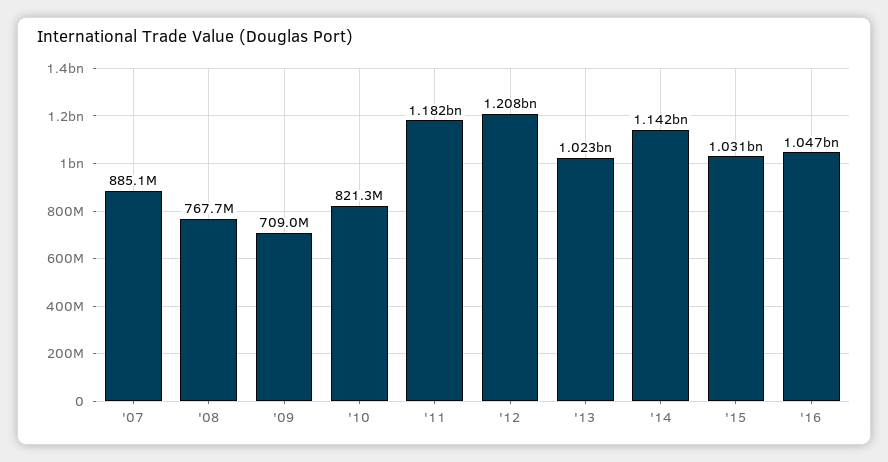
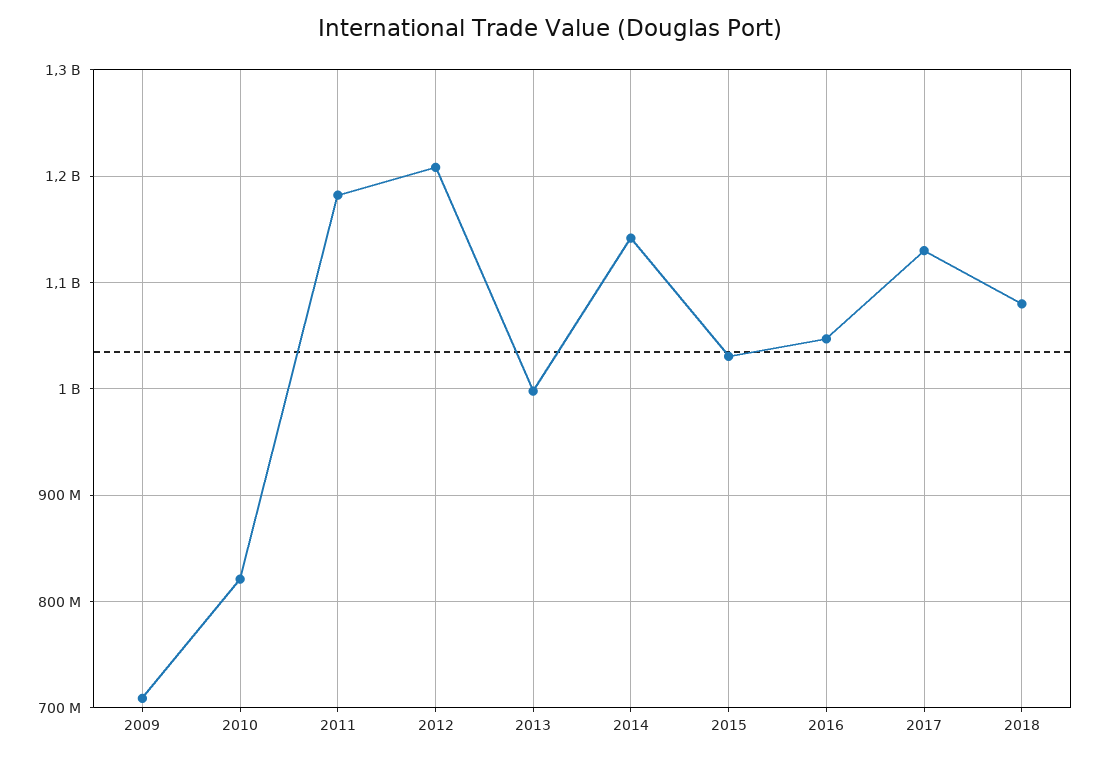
'07: 885100000 -> none
'08: 767700000 -> none
'13: 1023000000 -> 1000000000
2017: none -> 1130000000
2018: none -> 1080000000

